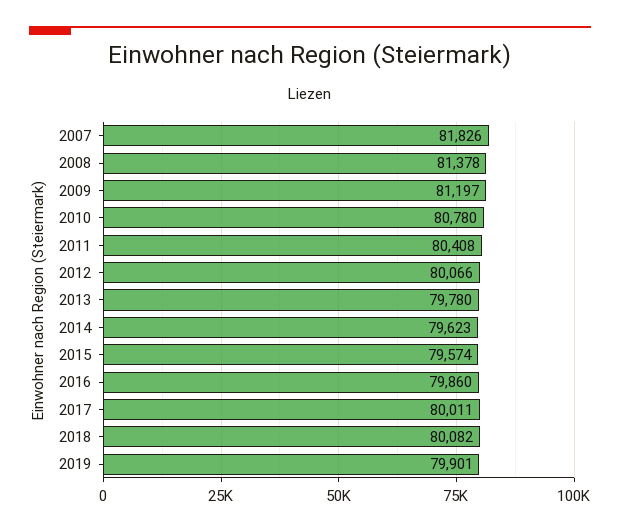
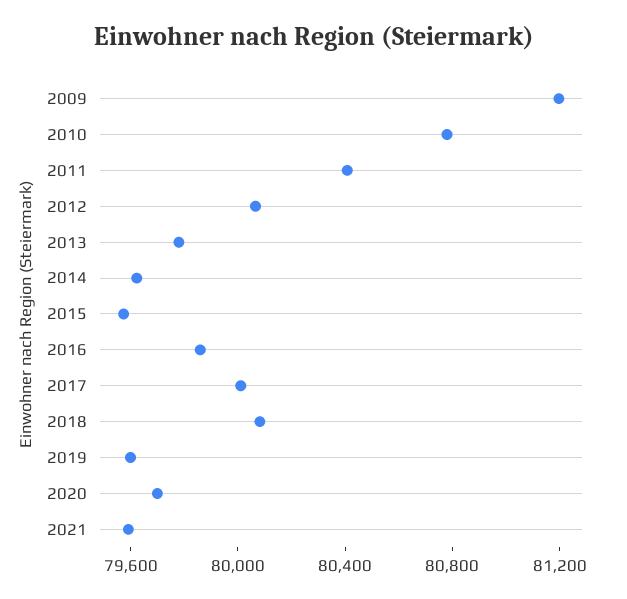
2007: 81826 -> none
2008: 81378 -> none
2019: 79901 -> 79600
2020: none -> 79700
2021: none -> 79600

